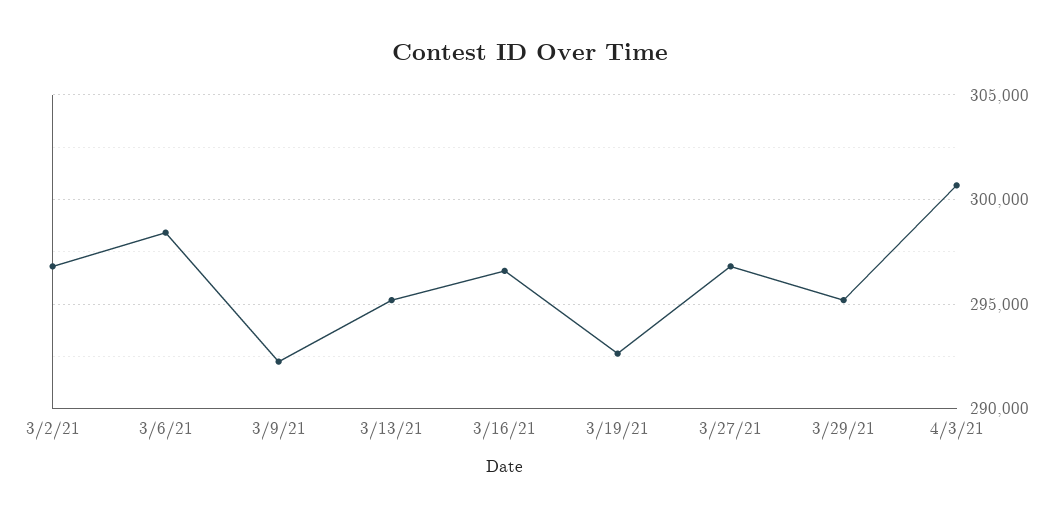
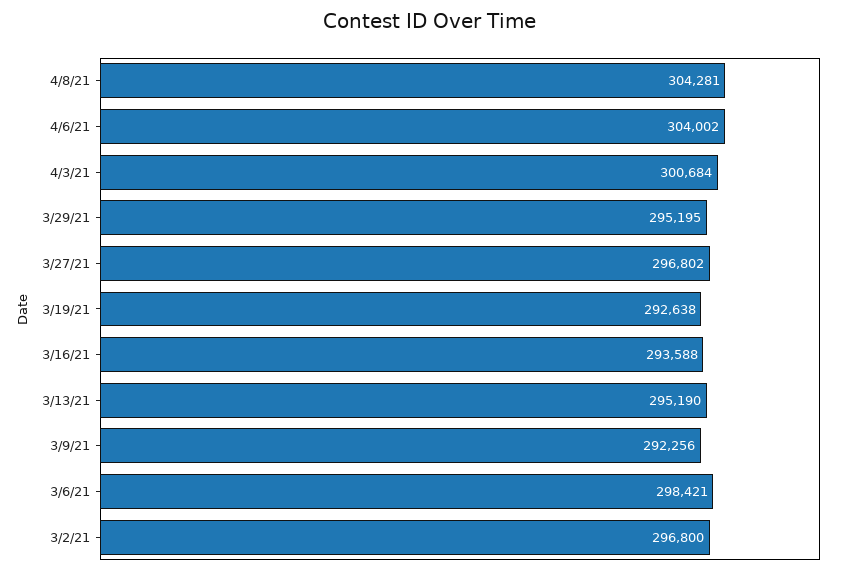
3/16/21: 296500 -> 293588
4/8/21: none -> 304281
4/6/21: none -> 304002

